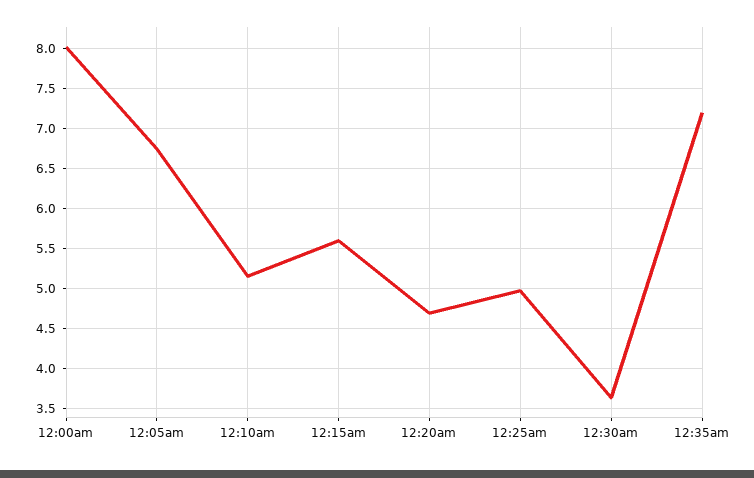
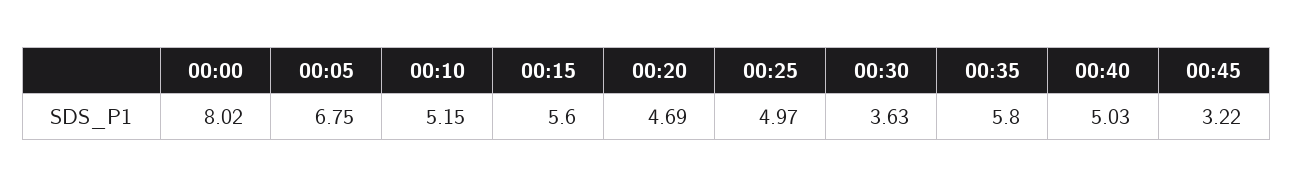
12:35am: 7.2 -> 5.8
00:40: none -> 5.03
00:45: none -> 3.22

